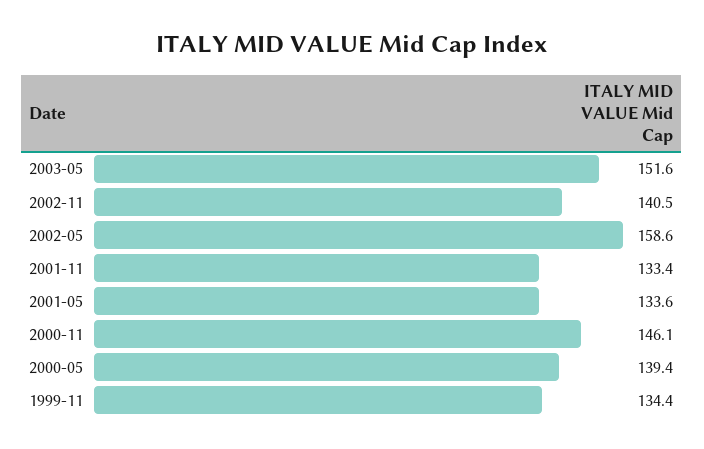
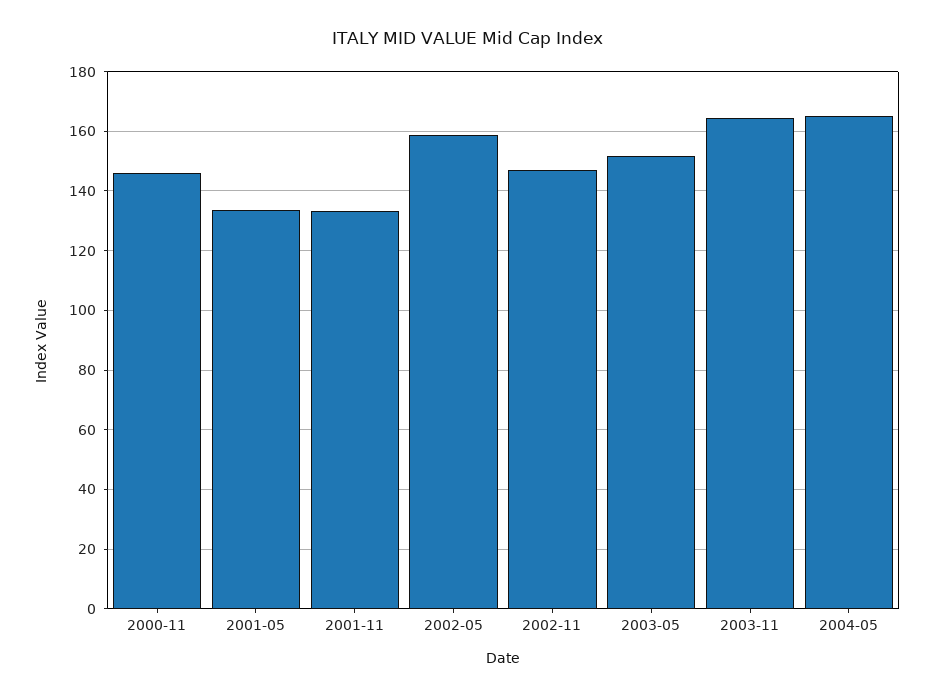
2002-11: 140.5 -> 147.5
2000-05: 139.4 -> none
1999-11: 134.4 -> none
2003-11: none -> 165
2004-05: none -> 165

